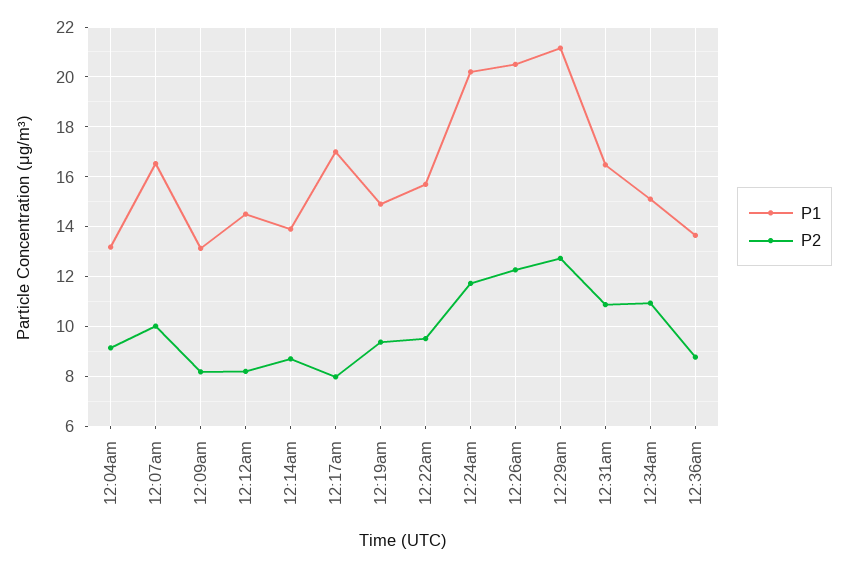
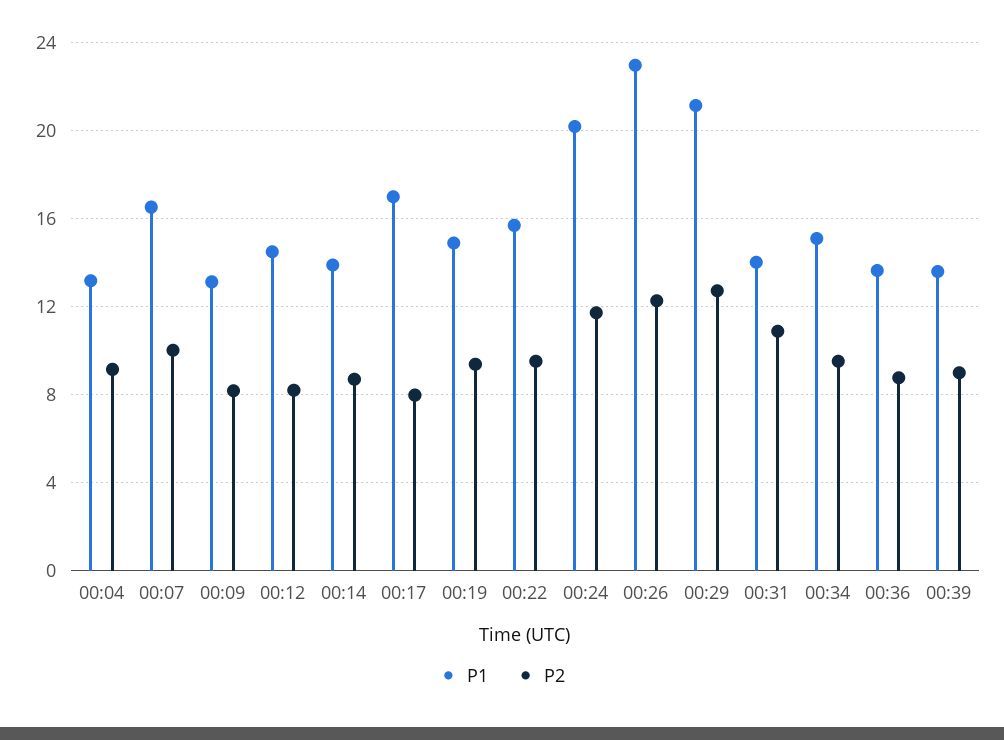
P1, 12:26am: 20.5 -> 23
P1, 12:31am: 16.5 -> 14
P2, 12:34am: 11 -> 9.5
P1, 00:39: none -> 13.5
P2, 00:39: none -> 9

